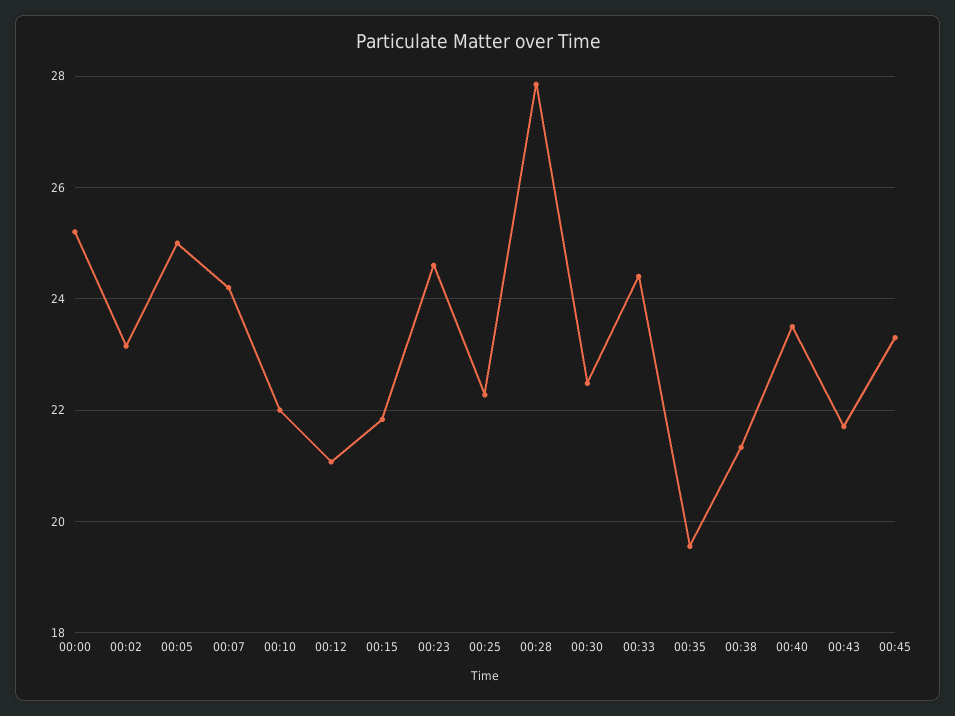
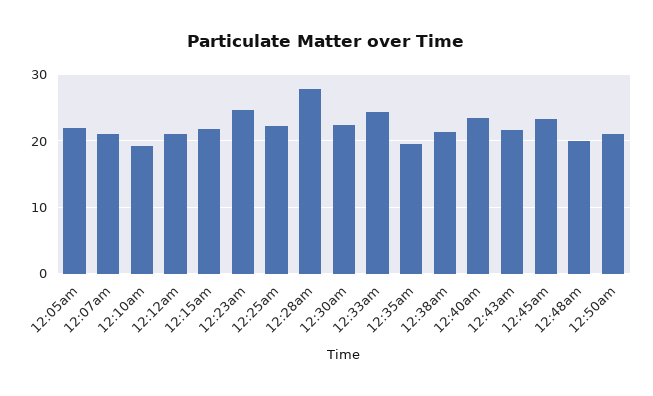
00:00: 25.2 -> none
00:02: 23.2 -> none
00:05: 25 -> 22
00:07: 24.2 -> 21
00:10: 22 -> 19
12:48am: none -> 20
12:50am: none -> 21

